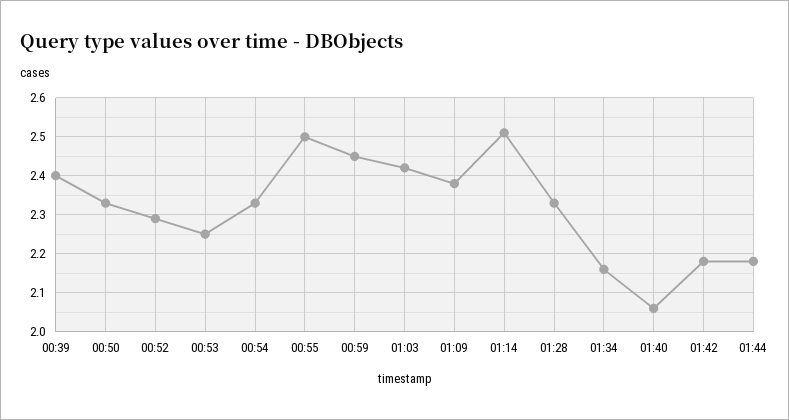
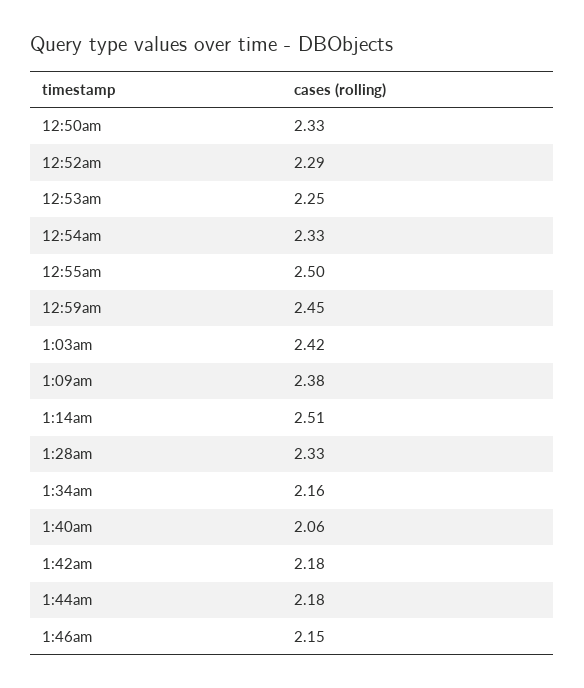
00:39: 2.4 -> none
1:46am: none -> 2.15

